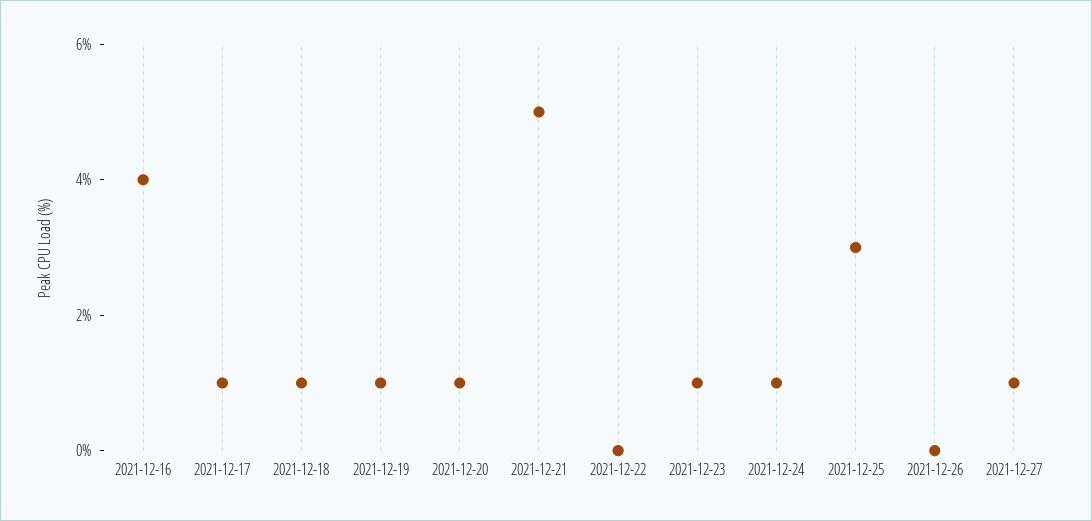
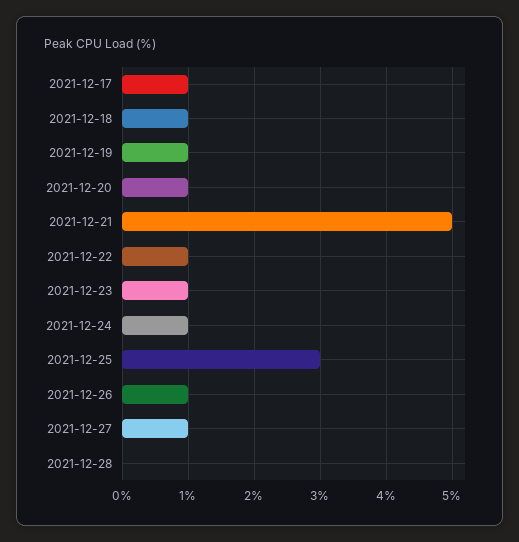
2021-12-16: 4 -> none
2021-12-22: 0 -> 1
2021-12-26: 0 -> 1
2021-12-28: none -> 0

